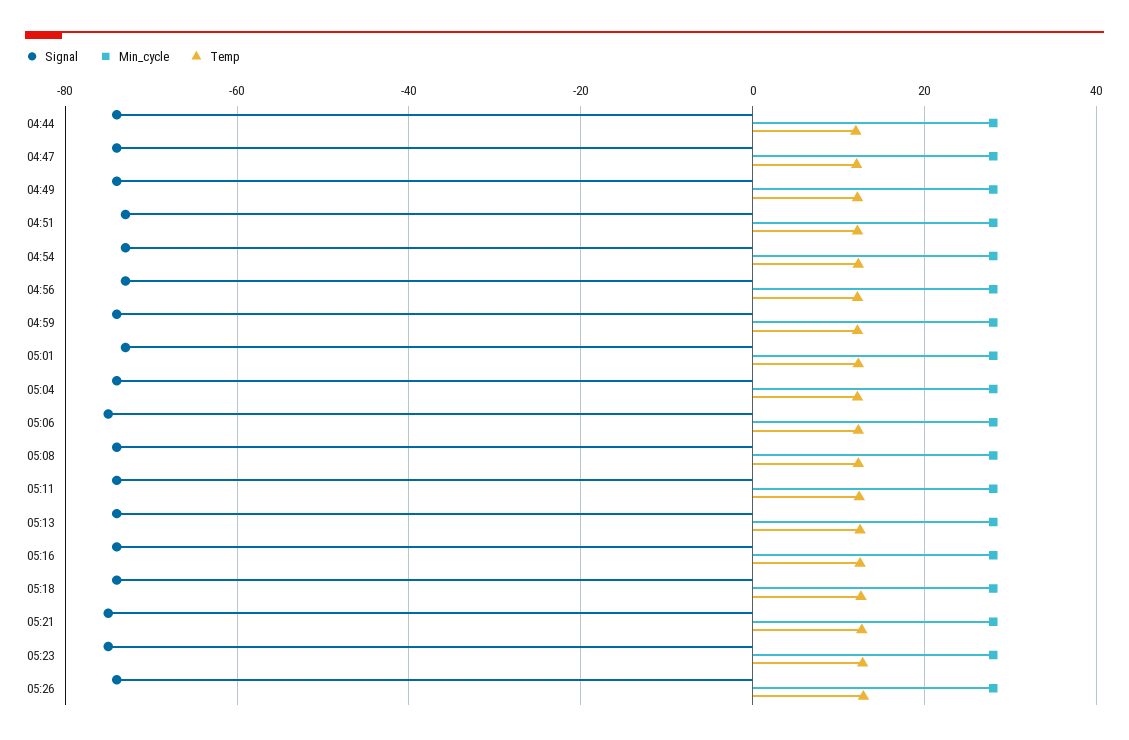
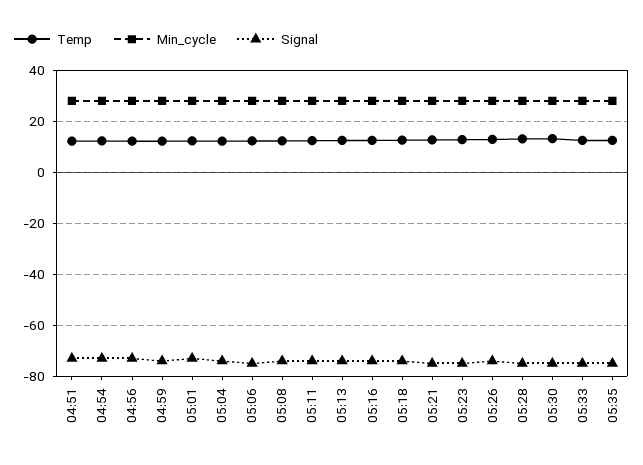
Signal, 04:44: -74 -> none
Min_cycle, 04:44: 28 -> none
Temp, 04:44: 12 -> none
Signal, 04:47: -74 -> none
Min_cycle, 04:47: 28 -> none
Temp, 04:47: 12 -> none
Signal, 04:49: -74 -> none
Min_cycle, 04:49: 28 -> none
Temp, 04:49: 12 -> none
Temp, 05:28: none -> 12.5
Min_cycle, 05:28: none -> 27.5
Signal, 05:28: none -> -75
Temp, 05:30: none -> 12.5
Min_cycle, 05:30: none -> 27.5
Signal, 05:30: none -> -75
Temp, 05:33: none -> 12.5
Min_cycle, 05:33: none -> 27.5
Signal, 05:33: none -> -75
Temp, 05:35: none -> 12.5
Min_cycle, 05:35: none -> 27.5
Signal, 05:35: none -> -75

